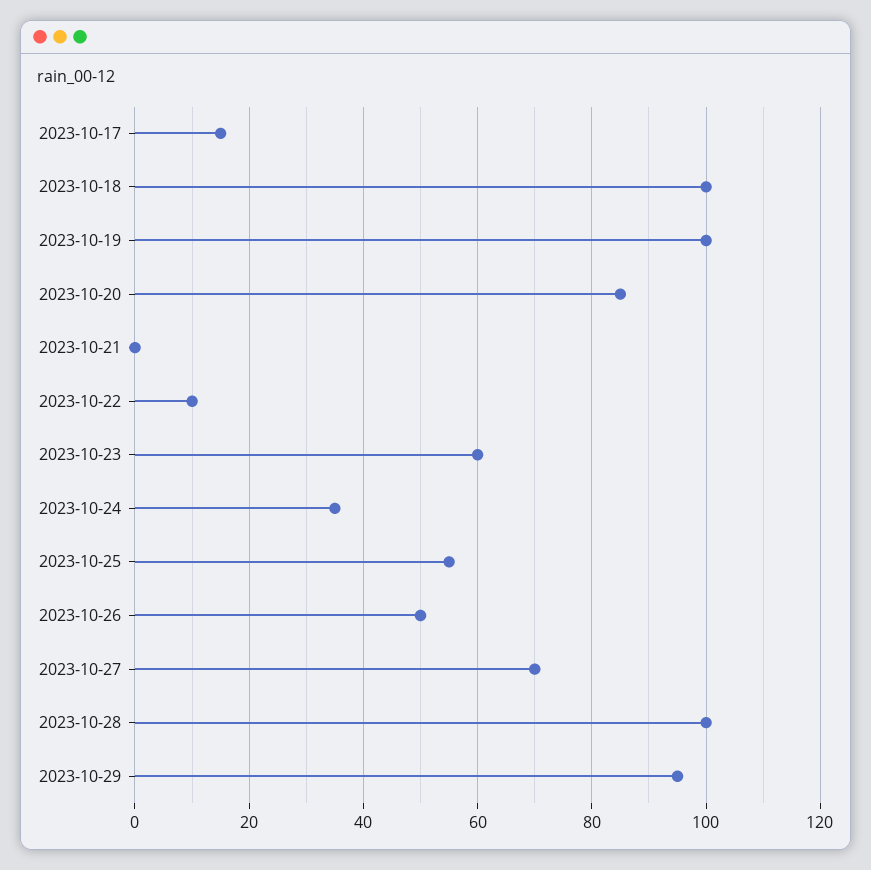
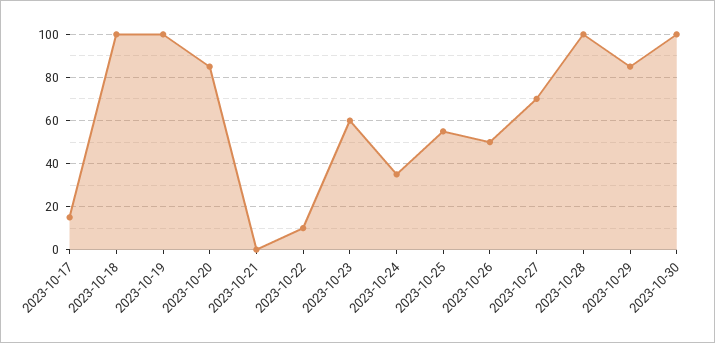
2023-10-29: 95 -> 85
2023-10-30: none -> 100

